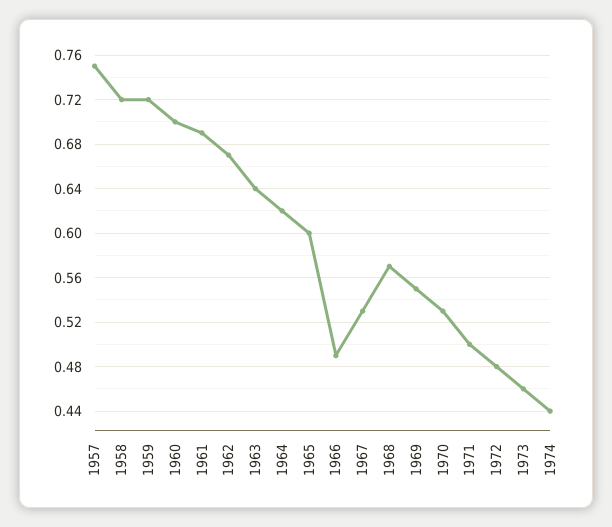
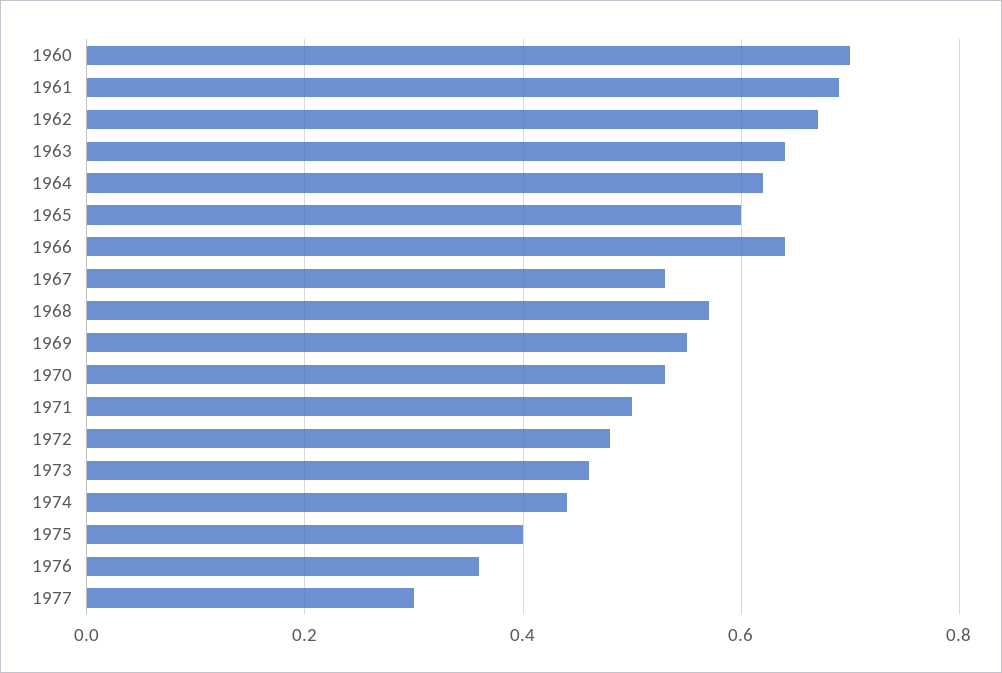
1957: 0.75 -> none
1958: 0.72 -> none
1959: 0.72 -> none
1966: 0.49 -> 0.65
1975: none -> 0.4
1976: none -> 0.35
1977: none -> 0.3

